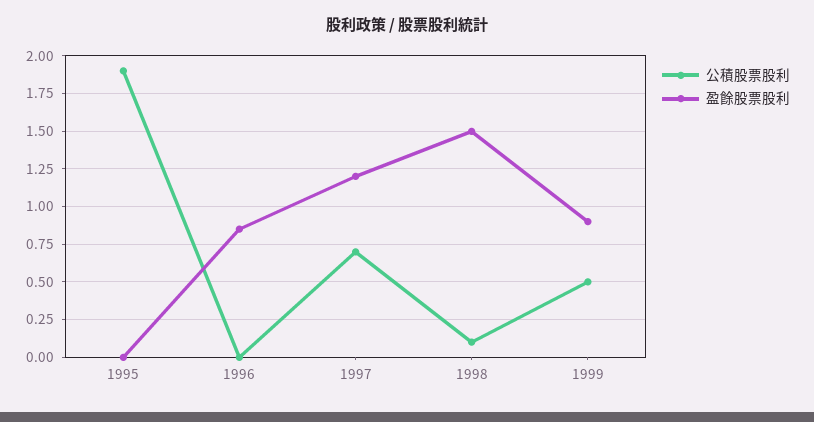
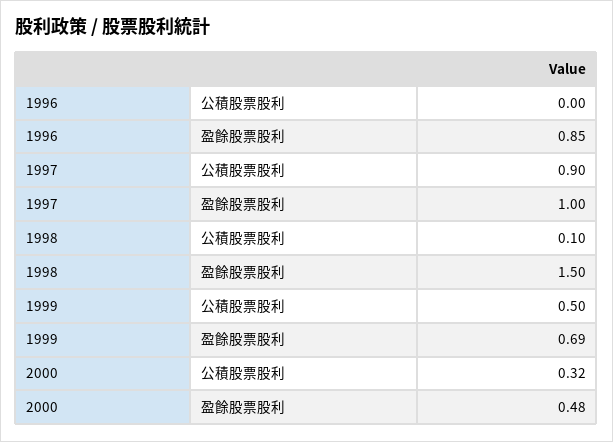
公積股票股利, 1995: 1.9 -> none
盈餘股票股利, 1995: 0 -> none
公積股票股利, 1997: 0.7 -> 0.9
盈餘股票股利, 1997: 1.2 -> 1
盈餘股票股利, 1999: 0.9 -> 0.69
公積股票股利, 2000: none -> 0.32
盈餘股票股利, 2000: none -> 0.48

